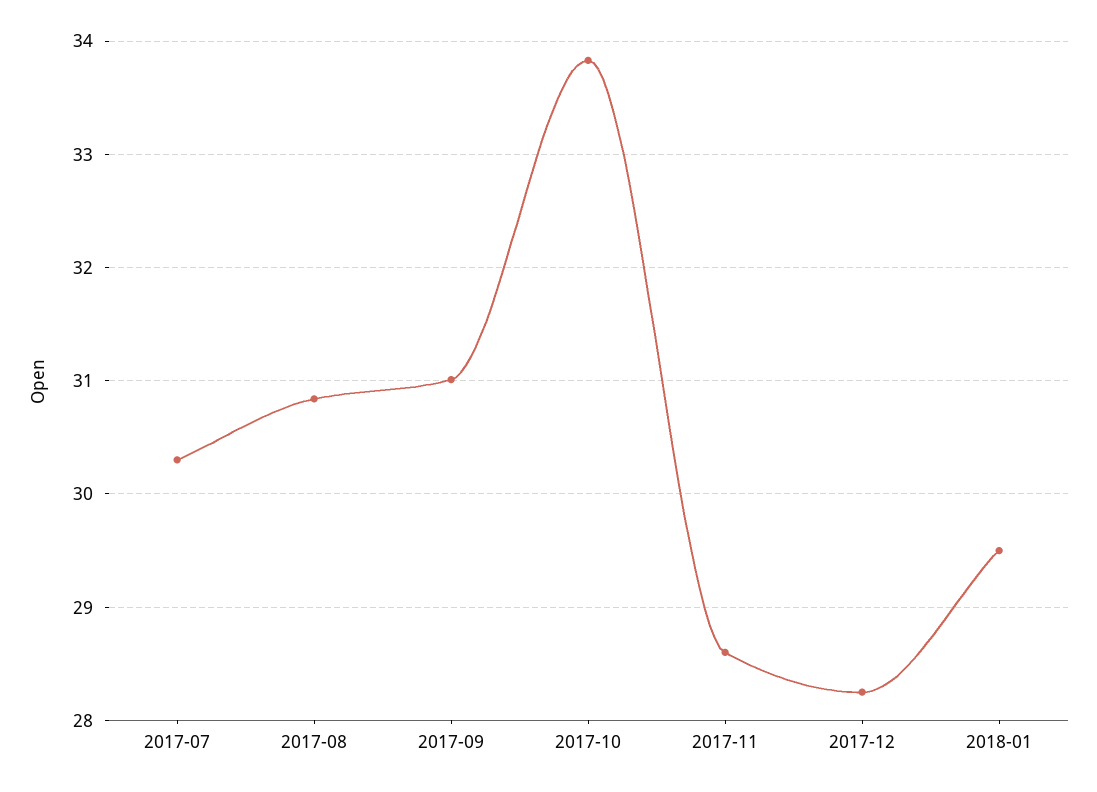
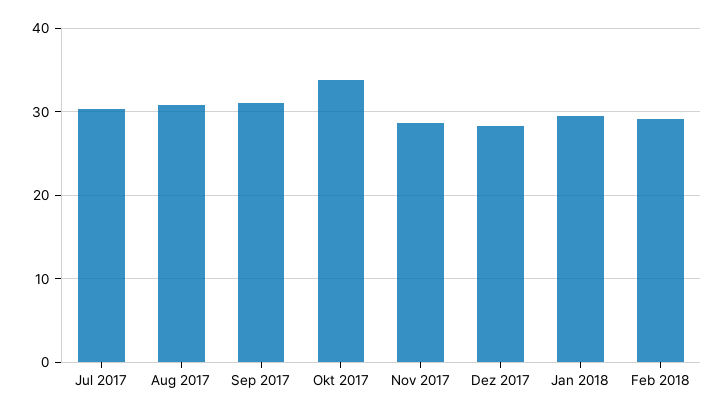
Feb 2018: none -> 29

